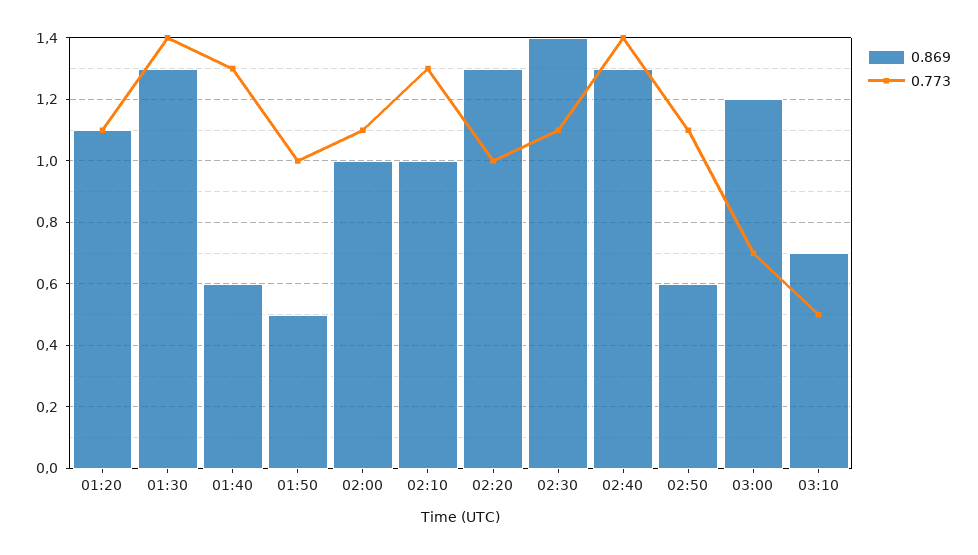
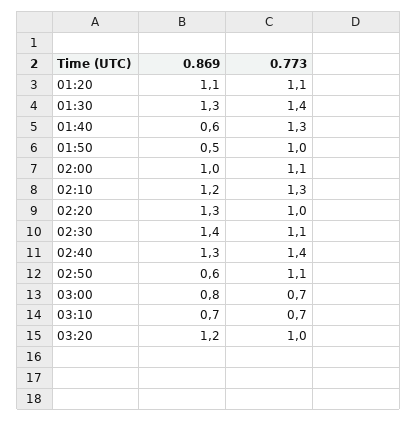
0.869, 02:10: 1 -> 1.2
0.869, 03:00: 1.2 -> 0.8
0.773, 03:10: 0.5 -> 0.7
0.869, 03:20: none -> 1.2
0.773, 03:20: none -> 1

